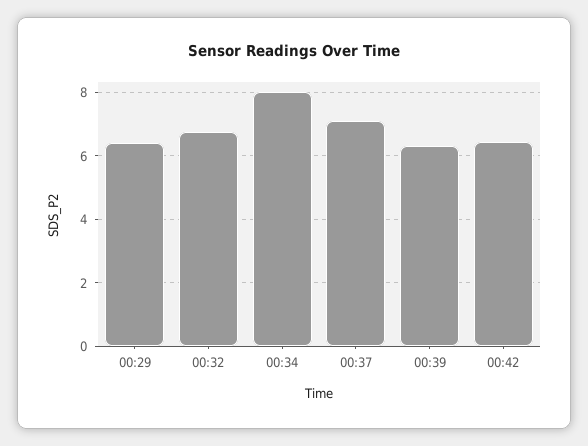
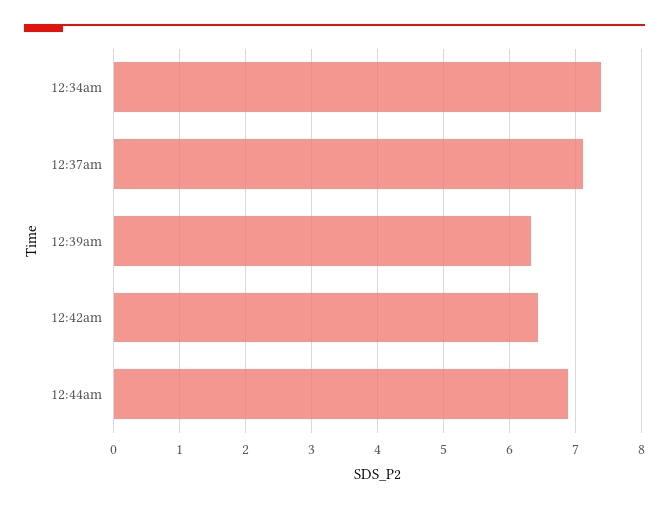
00:29: 6.4 -> none
00:32: 6.8 -> none
00:34: 8 -> 7.4
12:44am: none -> 6.9

